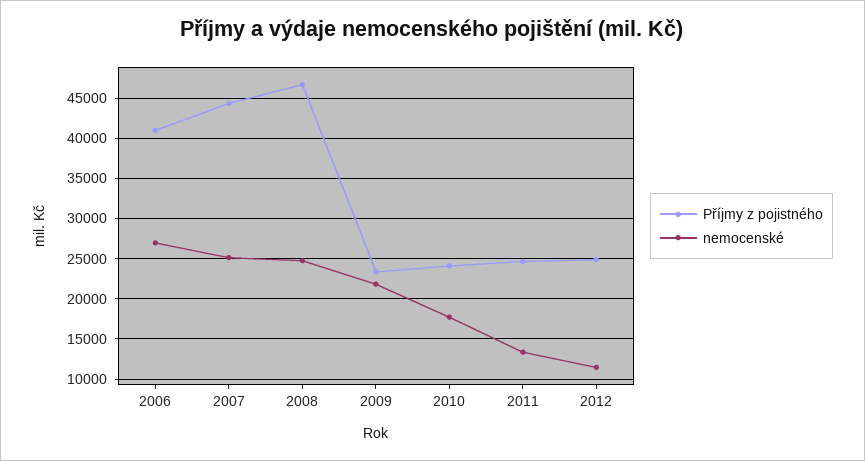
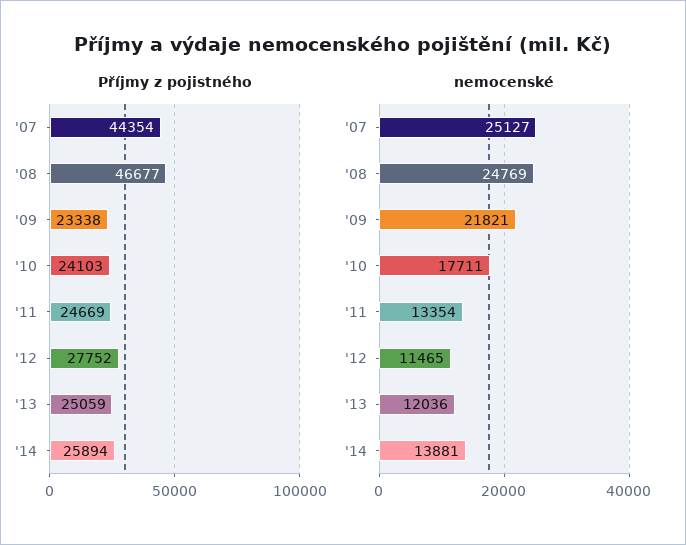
Příjmy z pojistného, 2006: 41000 -> none
nemocenské, 2006: 27000 -> none
Příjmy z pojistného, 2012: 25000 -> 27752
Příjmy z pojistného, '13: none -> 25059
Příjmy z pojistného, '14: none -> 25894
nemocenské, '13: none -> 12036
nemocenské, '14: none -> 13881

